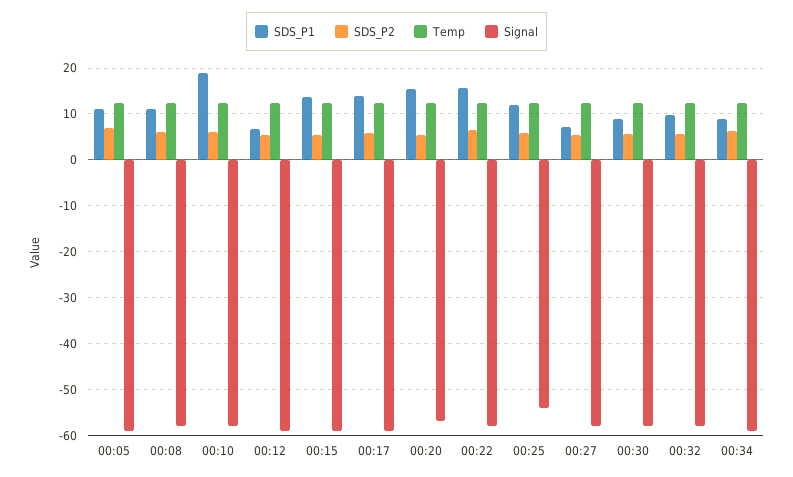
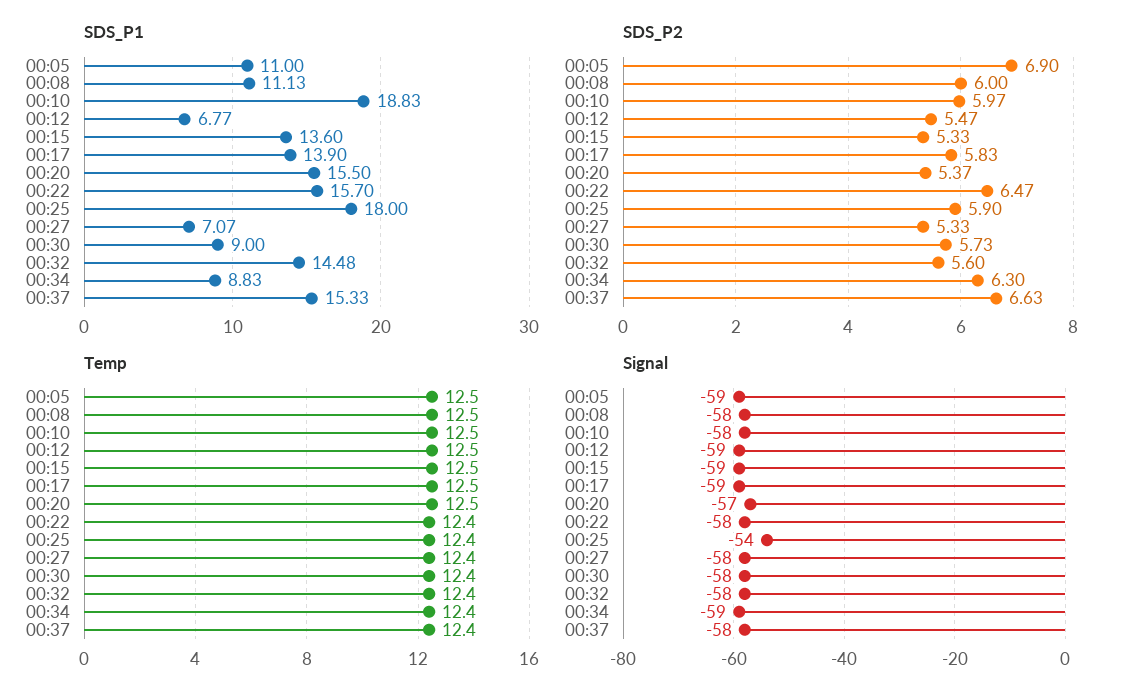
SDS_P1, 00:25: 12 -> 18
SDS_P1, 00:32: 10 -> 14.48
SDS_P1, 00:37: none -> 15.33
SDS_P2, 00:37: none -> 6.63
Temp, 00:37: none -> 12.4
Signal, 00:37: none -> -58

